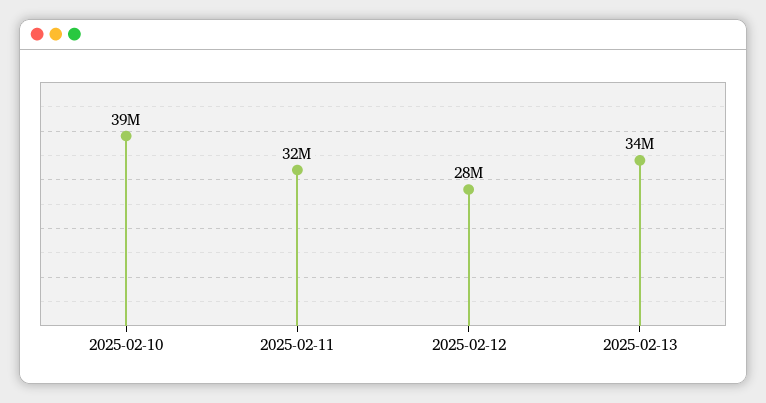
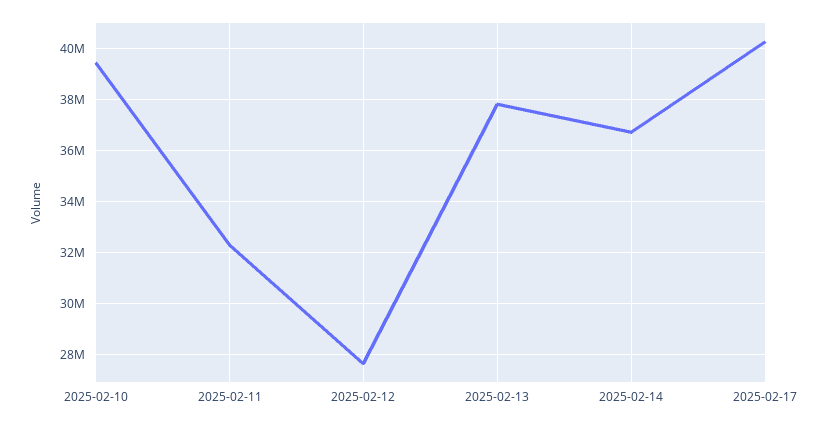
2025-02-13: 34000000 -> 37750000
2025-02-14: none -> 36750000
2025-02-17: none -> 40250000

